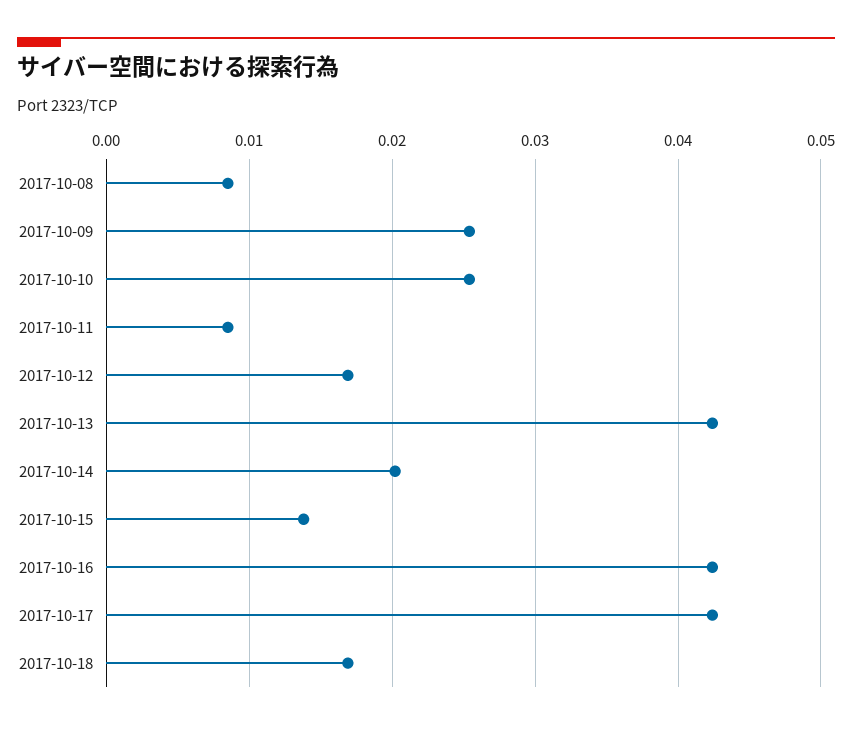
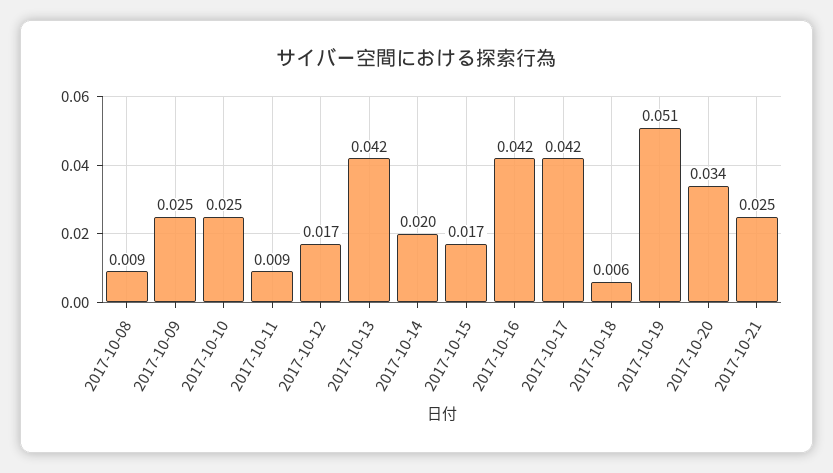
2017-10-15: 0.014 -> 0.017
2017-10-18: 0.017 -> 0.006
2017-10-19: none -> 0.051
2017-10-20: none -> 0.034
2017-10-21: none -> 0.025

